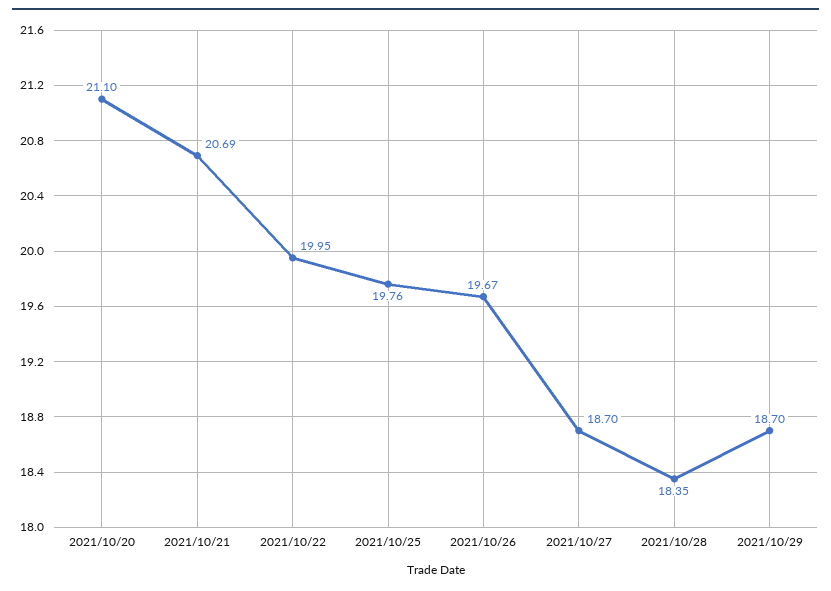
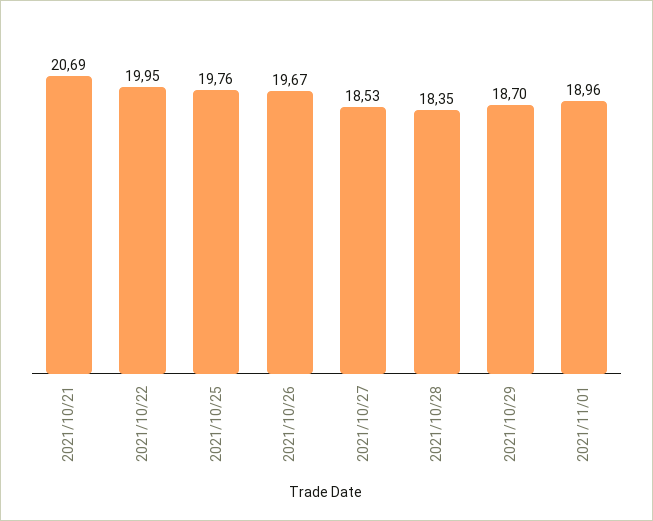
2021/10/20: 21.1 -> none
2021/10/27: 18.7 -> 18.53
2021/11/01: none -> 18.96

